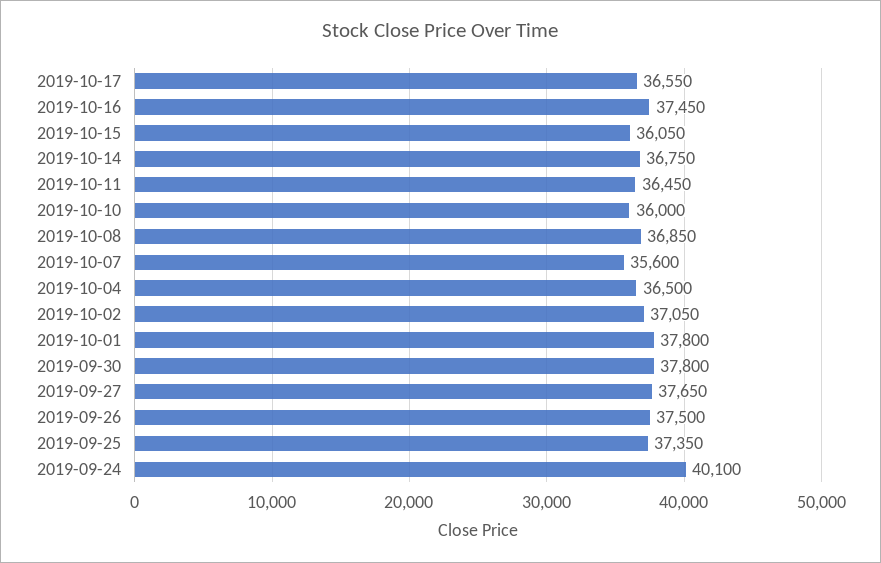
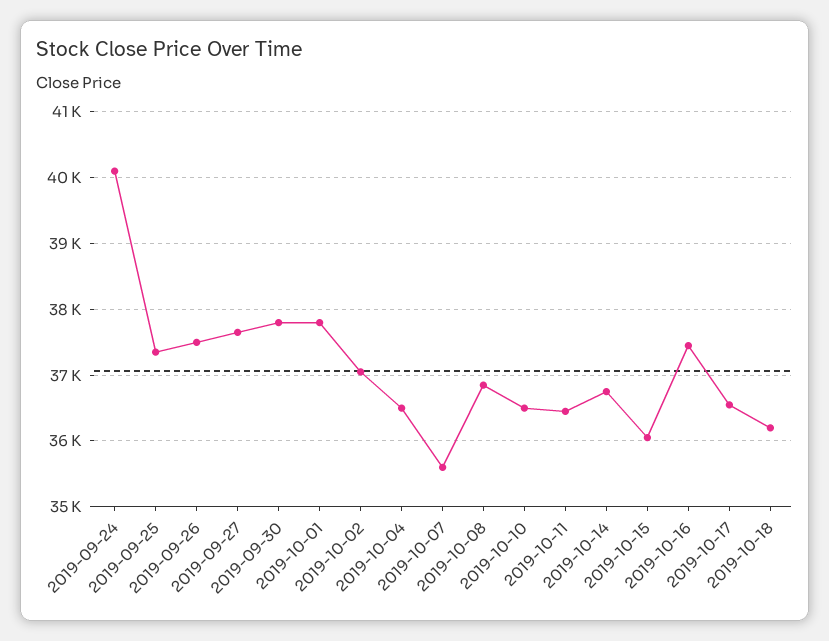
2019-10-10: 36000 -> 36500
2019-10-18: none -> 36200

